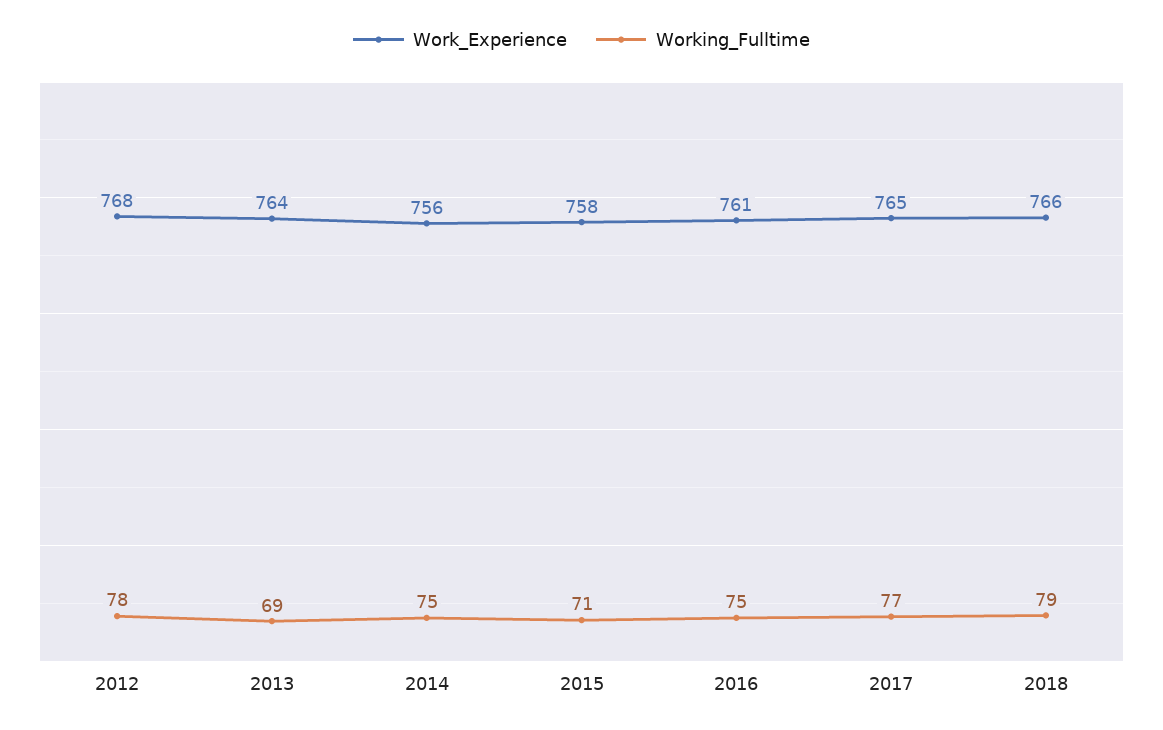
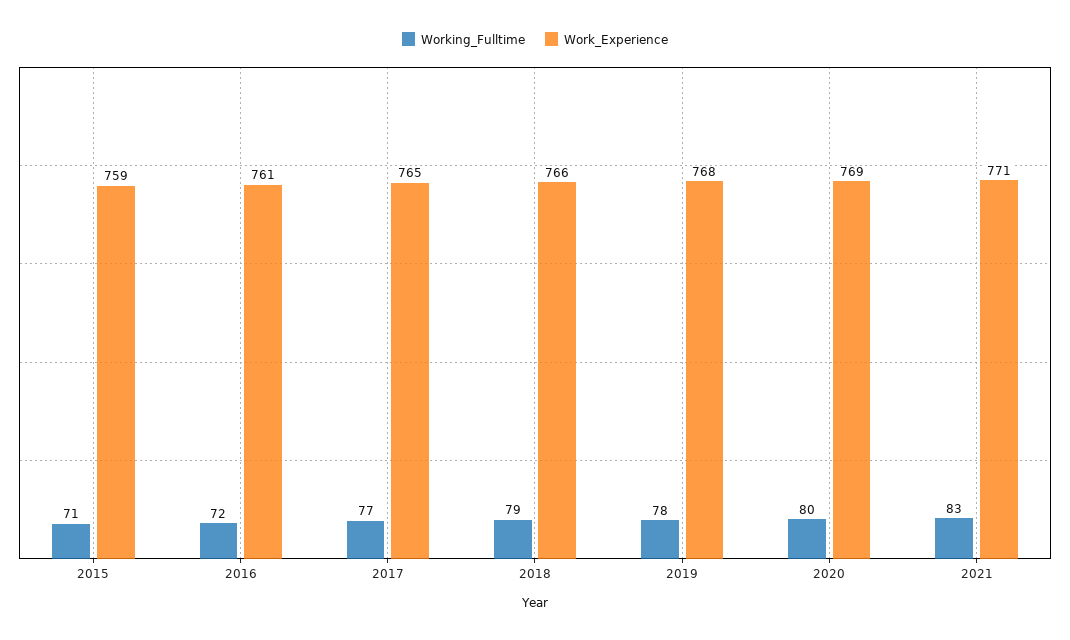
Work_Experience, 2012: 768 -> none
Working_Fulltime, 2012: 78 -> none
Work_Experience, 2013: 764 -> none
Working_Fulltime, 2013: 69 -> none
Work_Experience, 2014: 756 -> none
Working_Fulltime, 2014: 75 -> none
Work_Experience, 2015: 758 -> 759
Working_Fulltime, 2016: 75 -> 72
Working_Fulltime, 2019: none -> 78
Work_Experience, 2019: none -> 768
Working_Fulltime, 2020: none -> 80
Work_Experience, 2020: none -> 769
Working_Fulltime, 2021: none -> 83
Work_Experience, 2021: none -> 771

